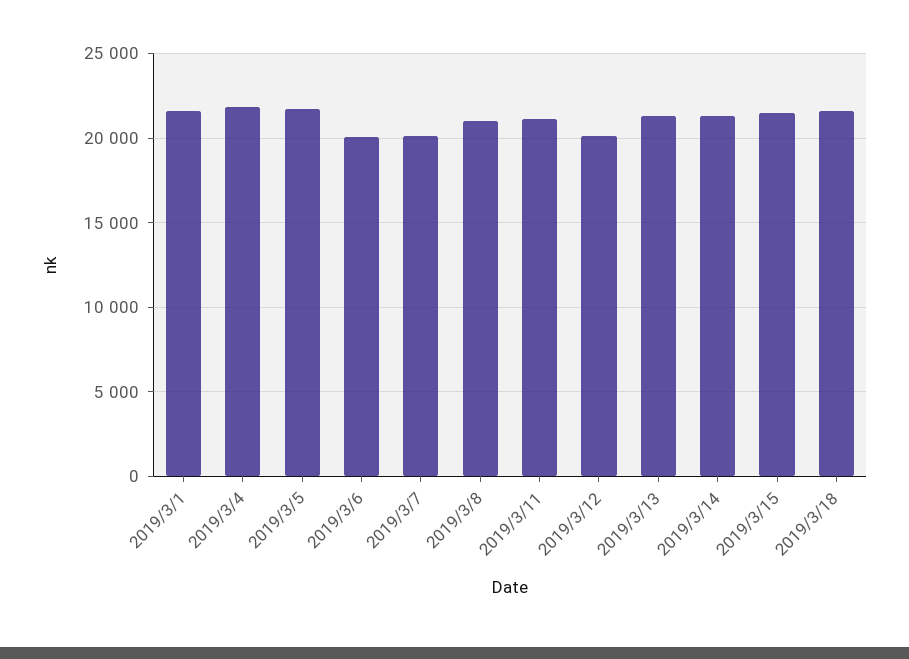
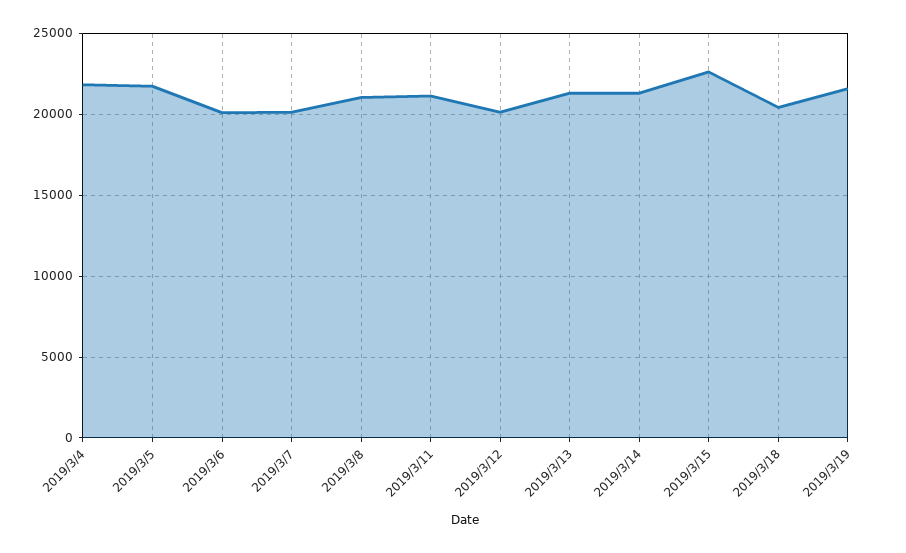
2019/3/1: 21500 -> none
2019/3/15: 21500 -> 22500
2019/3/18: 21500 -> 20500
2019/3/19: none -> 21500

